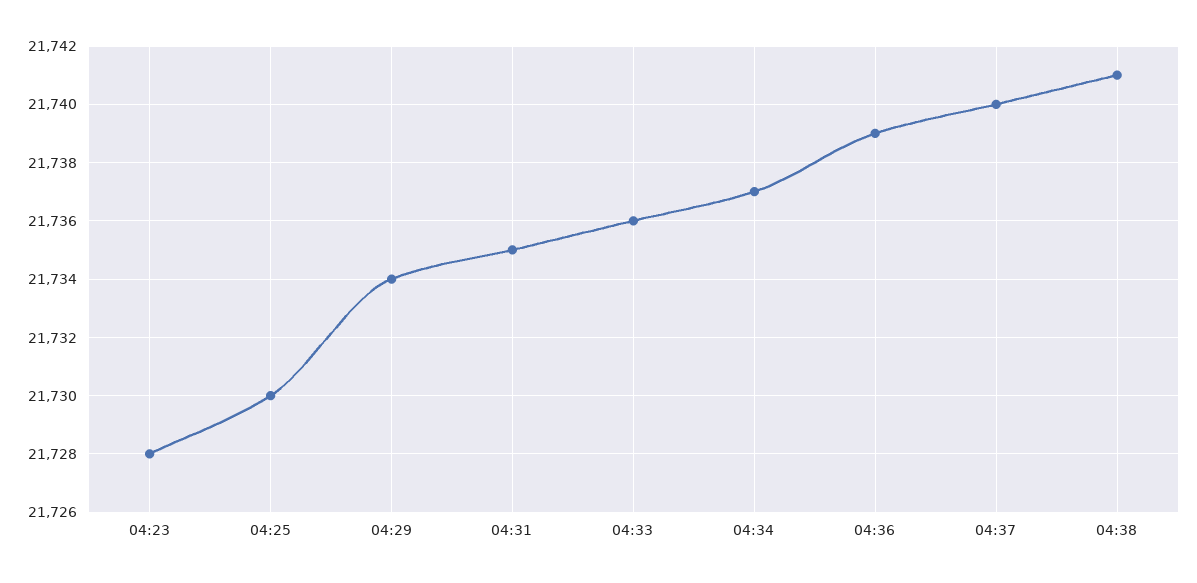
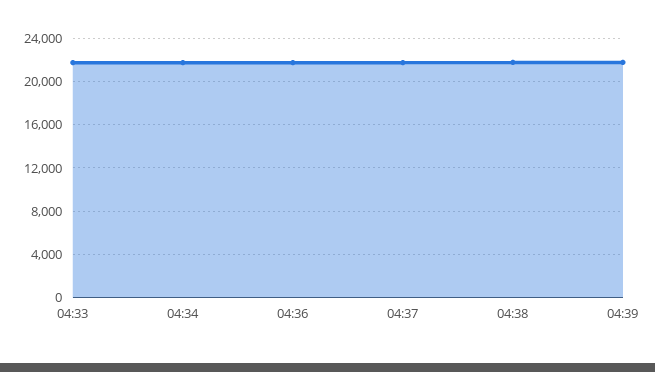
04:23: 21728 -> none
04:25: 21730 -> none
04:29: 21734 -> none
04:31: 21735 -> none
04:39: none -> 22000

